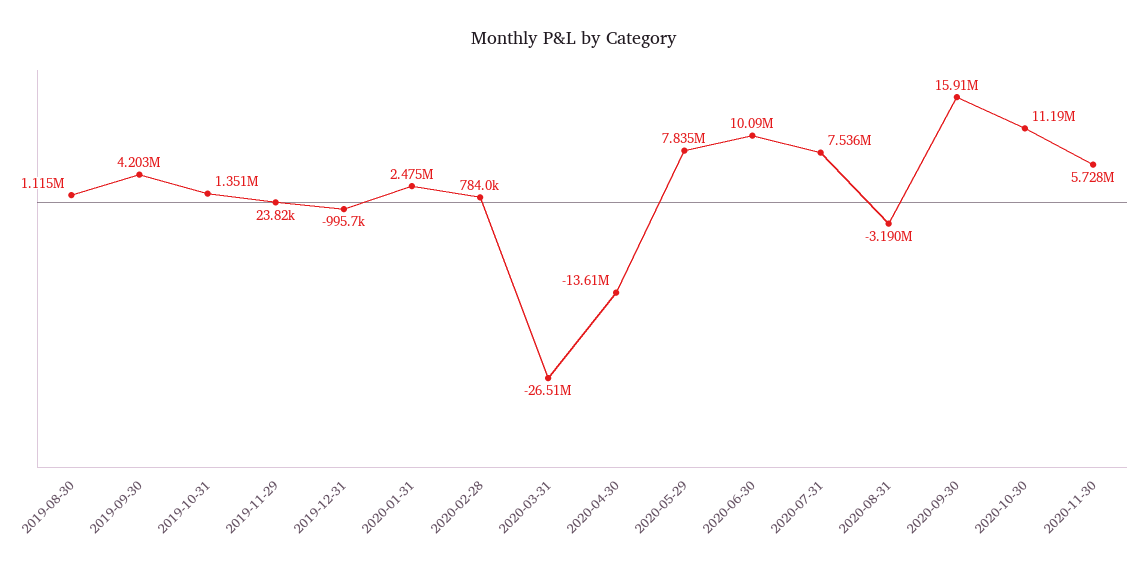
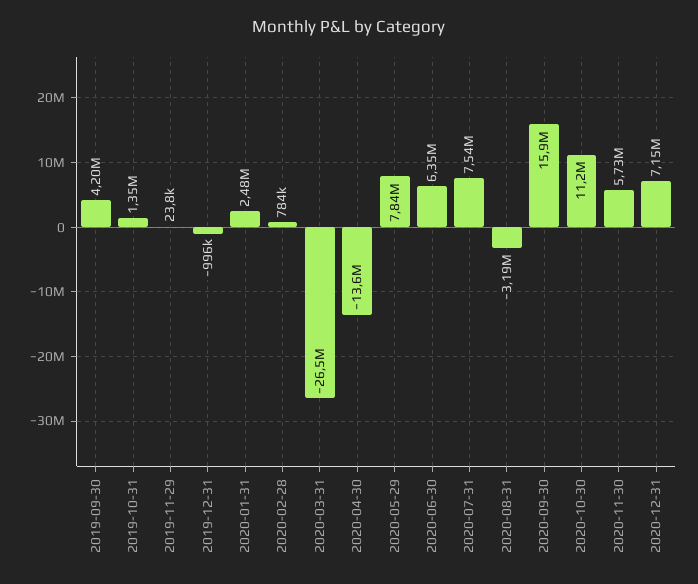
2019-08-30: 1115000 -> none
2020-06-30: 10090000 -> 6350000
2020-12-31: none -> 7150000

